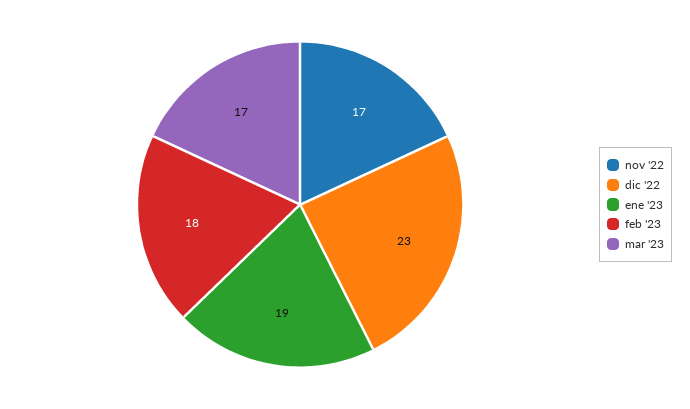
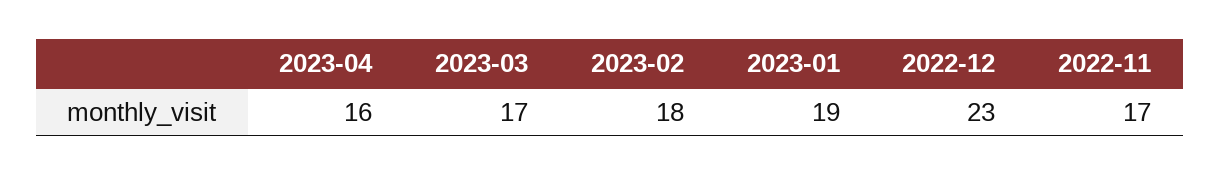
2023-04: none -> 16

